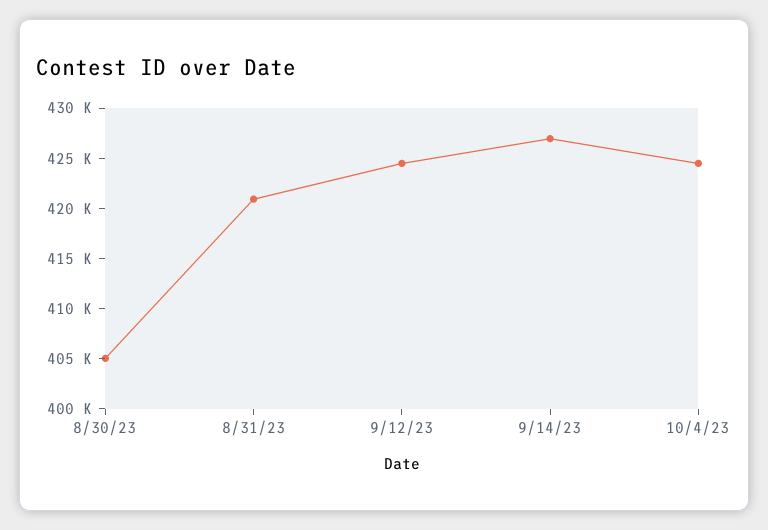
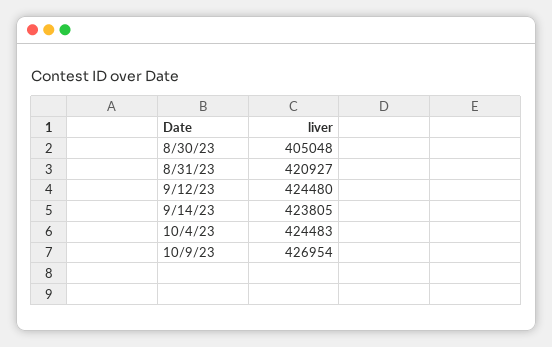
9/14/23: 427000 -> 423805
10/9/23: none -> 426954

